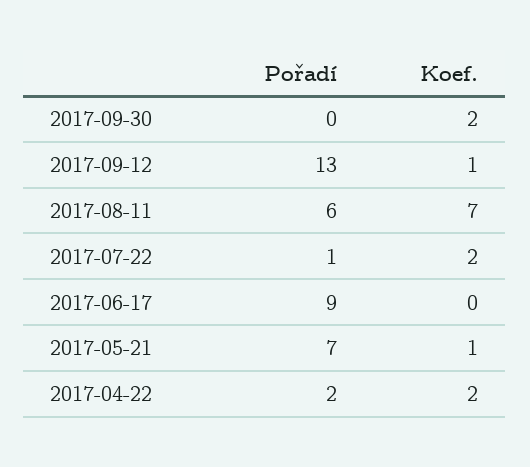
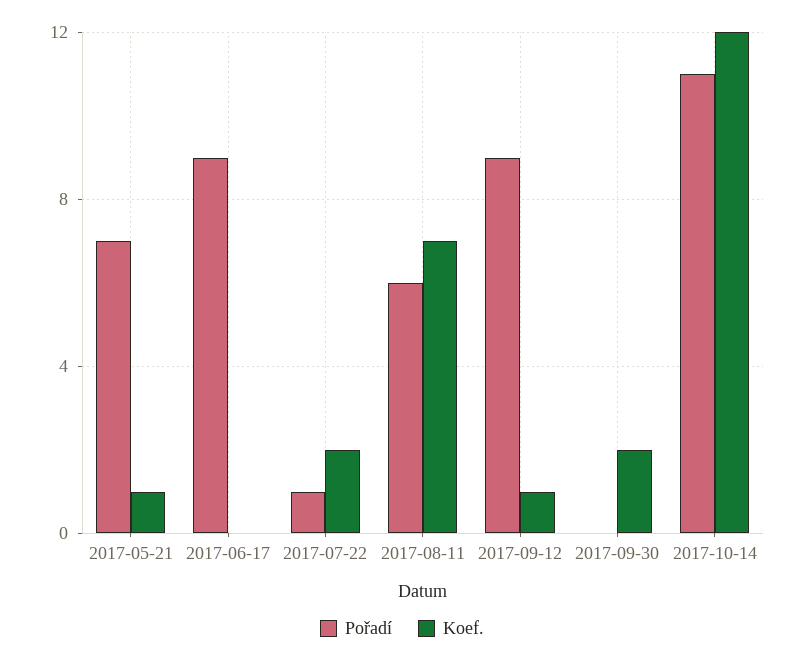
Pořadí, 2017-09-12: 13 -> 9
Pořadí, 2017-04-22: 2 -> none
Koef., 2017-04-22: 2 -> none
Pořadí, 2017-10-14: none -> 11
Koef., 2017-10-14: none -> 12

